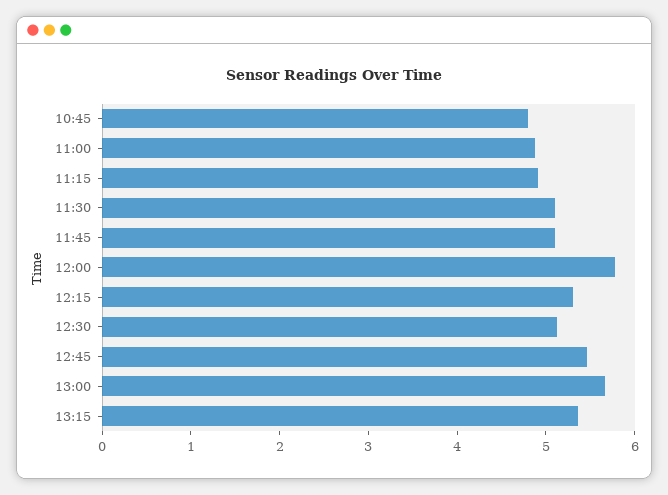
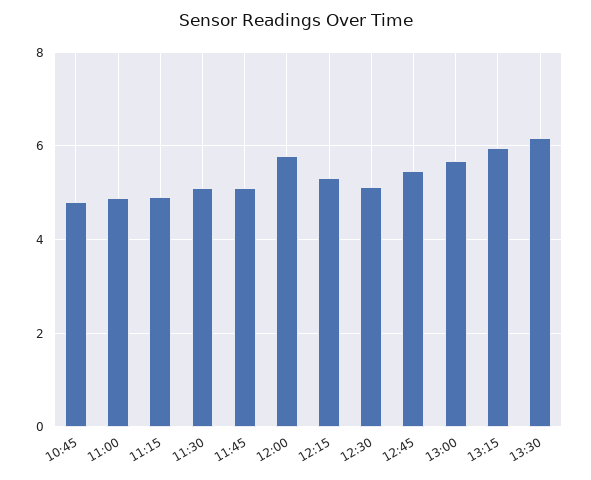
13:15: 5.4 -> 6
13:30: none -> 6.2

